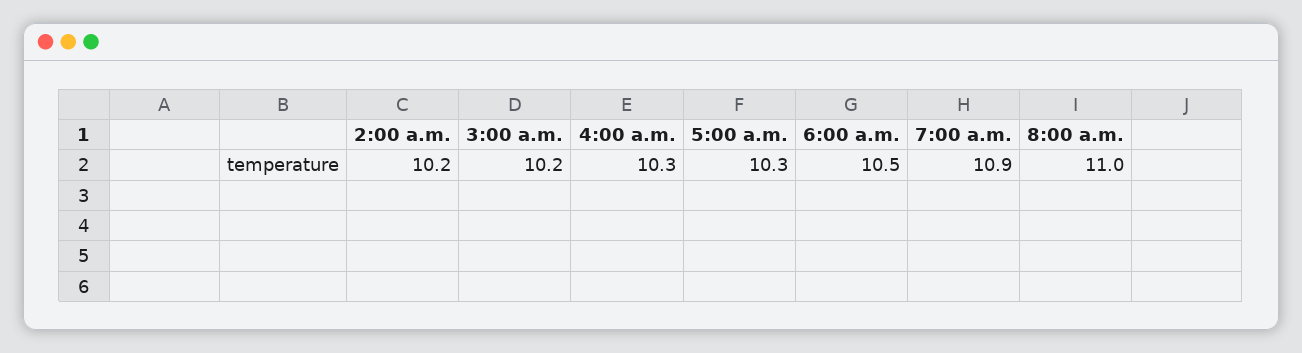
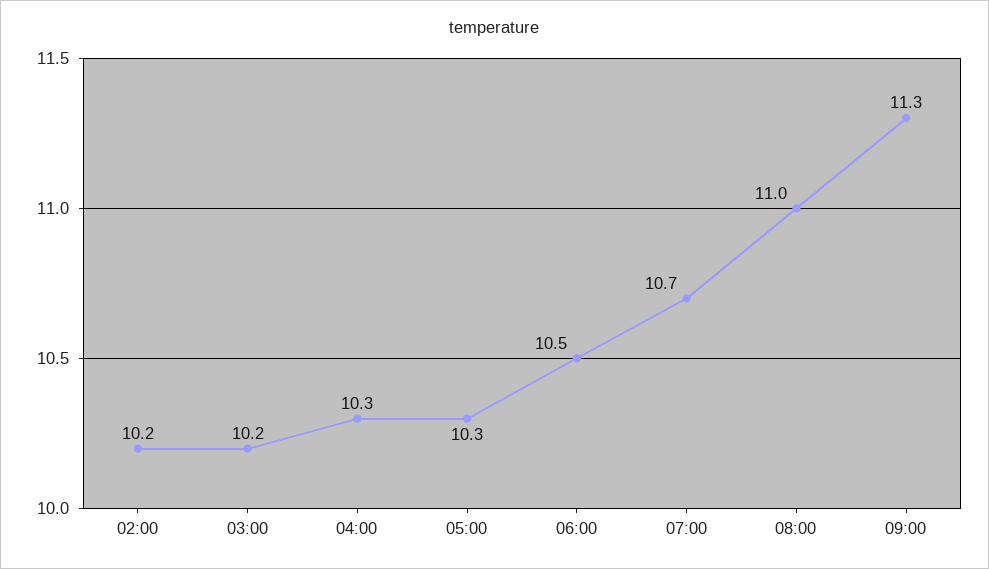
7:00 a.m.: 10.9 -> 10.7
09:00: none -> 11.3

